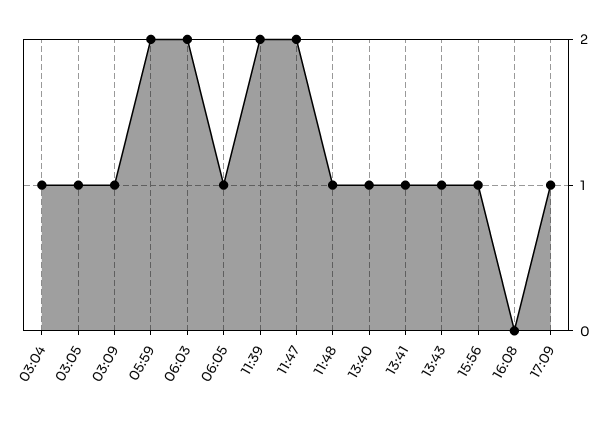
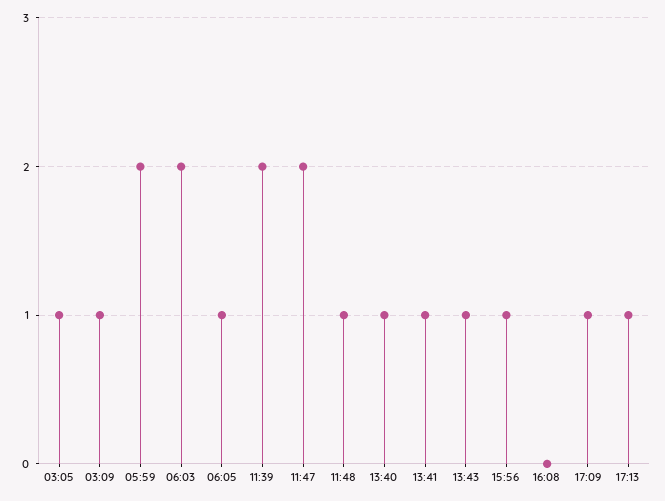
03:04: 1 -> none
17:13: none -> 1

